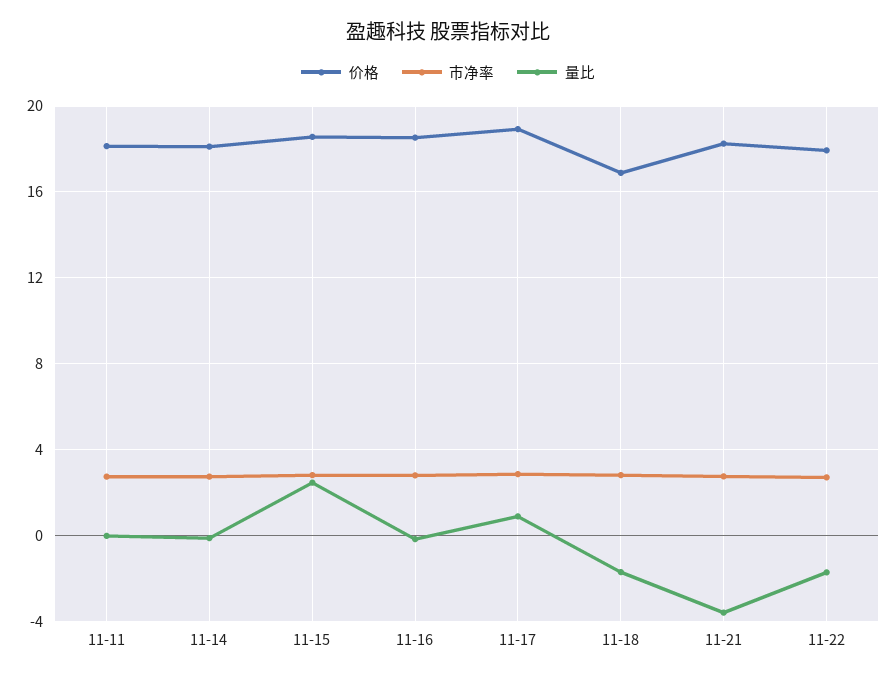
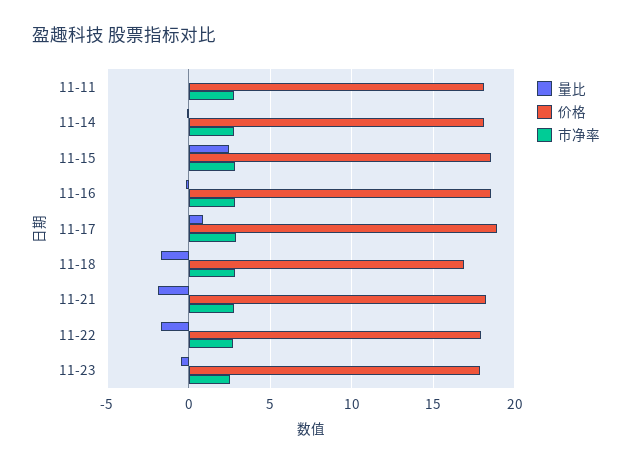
量比, 11-21: -3.5 -> -2
量比, 11-23: none -> -0.5
价格, 11-23: none -> 18
市净率, 11-23: none -> 2.5

